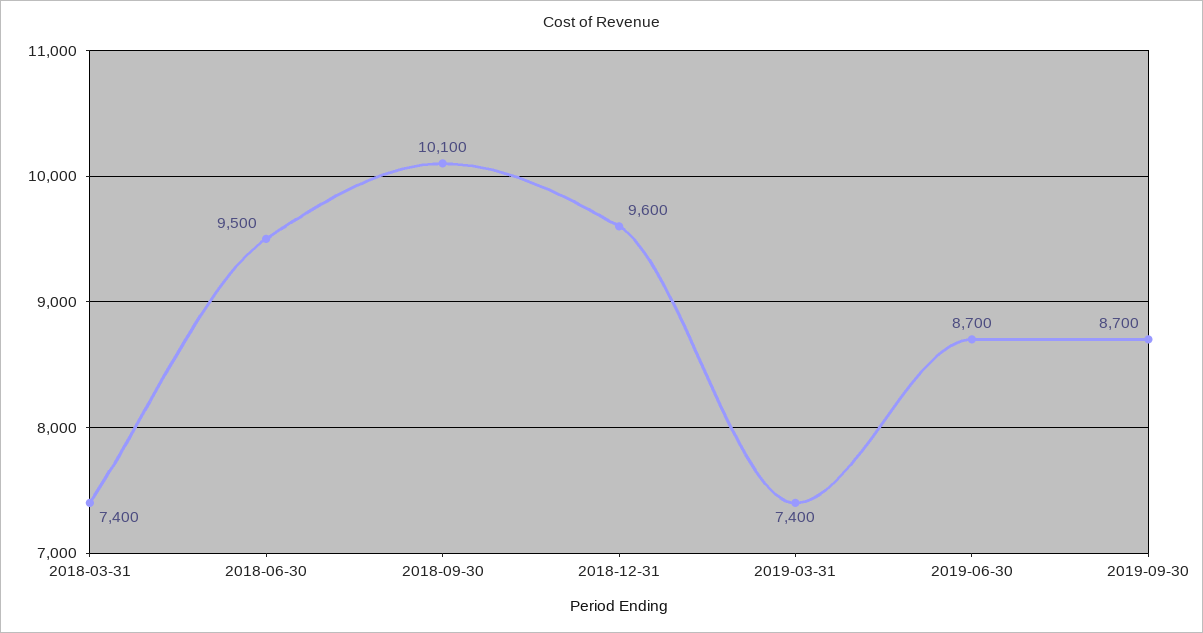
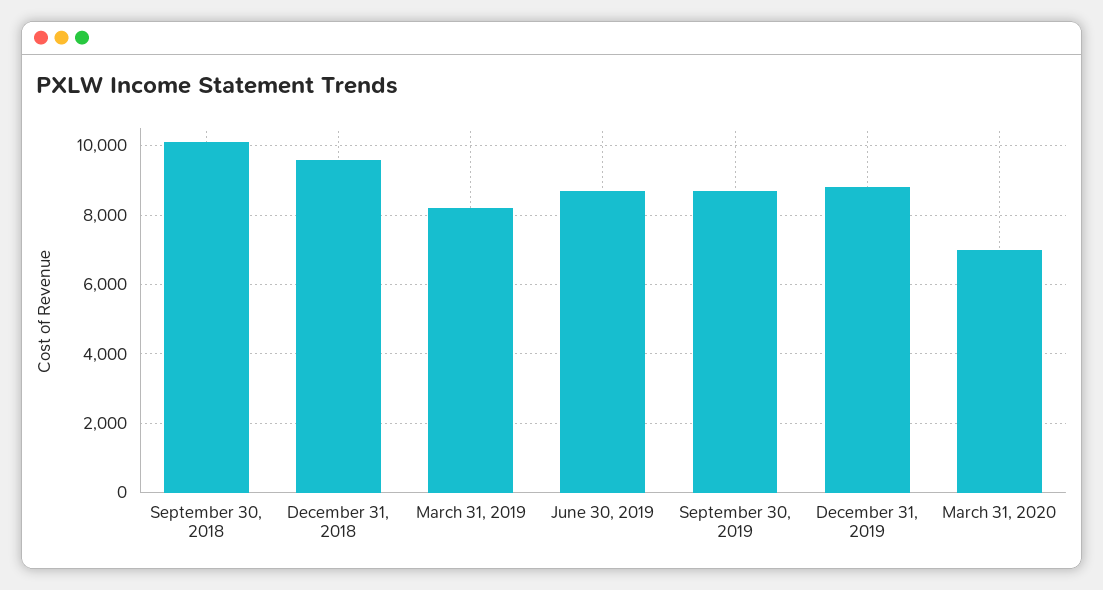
2018-03-31: 7400 -> none
2018-06-30: 9500 -> none
2019-03-31: 7400 -> 8200
December 31, 2019: none -> 8800
March 31, 2020: none -> 7000

